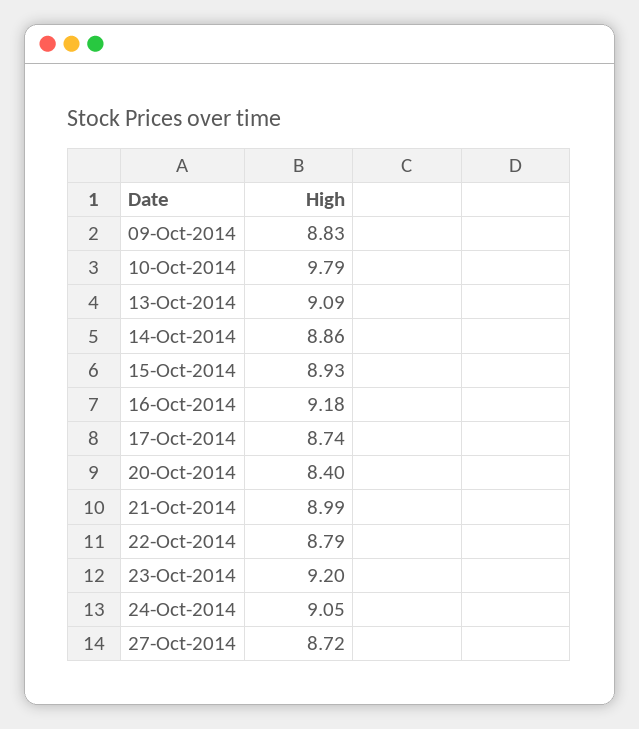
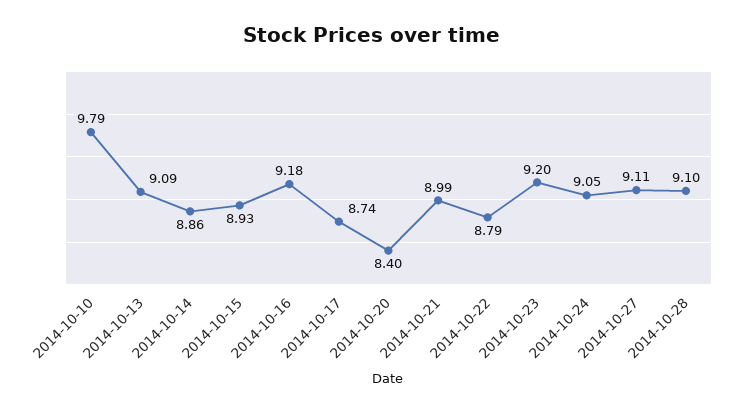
09-Oct-2014: 8.83 -> none
27-Oct-2014: 8.72 -> 9.11
2014-10-28: none -> 9.1

